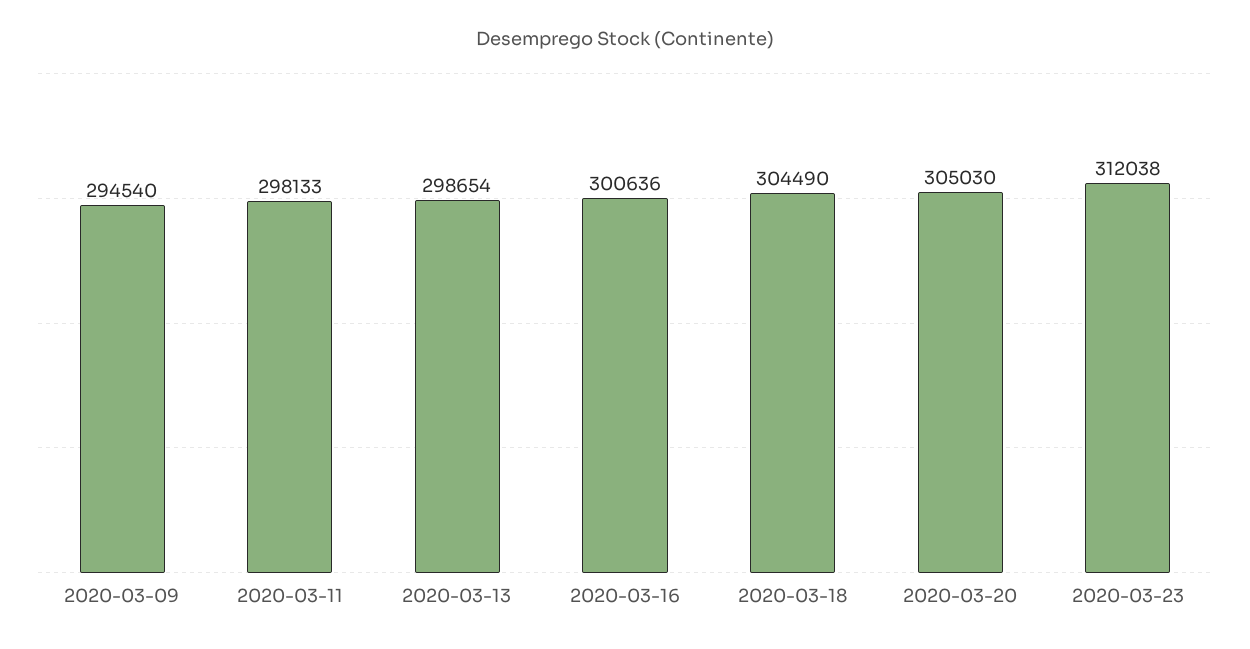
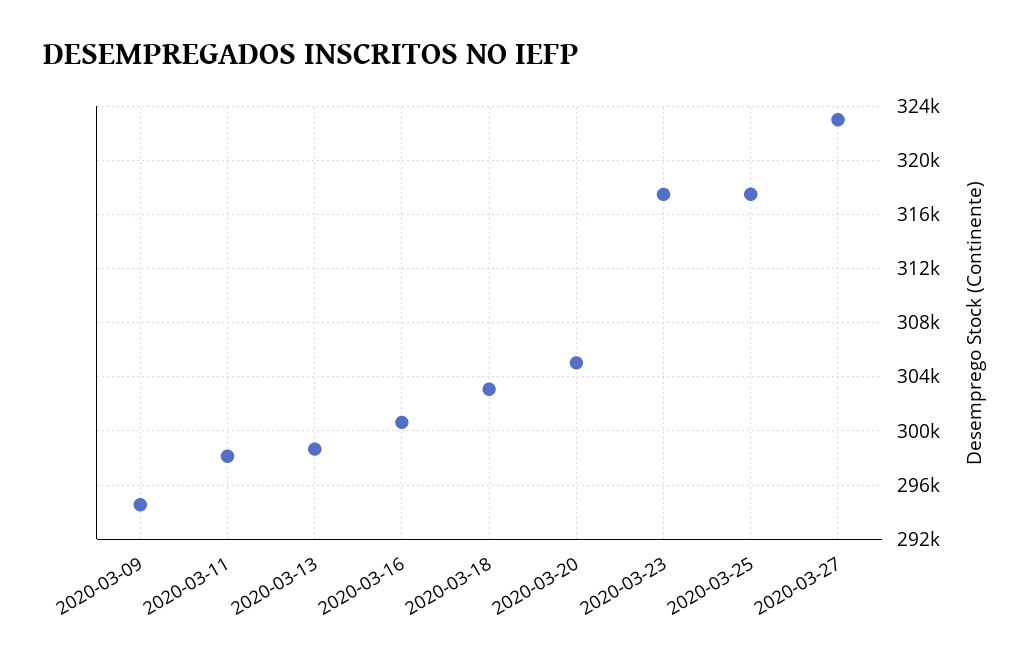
2020-03-18: 304490 -> 303000
2020-03-23: 312038 -> 317500
2020-03-25: none -> 317500
2020-03-27: none -> 323000

